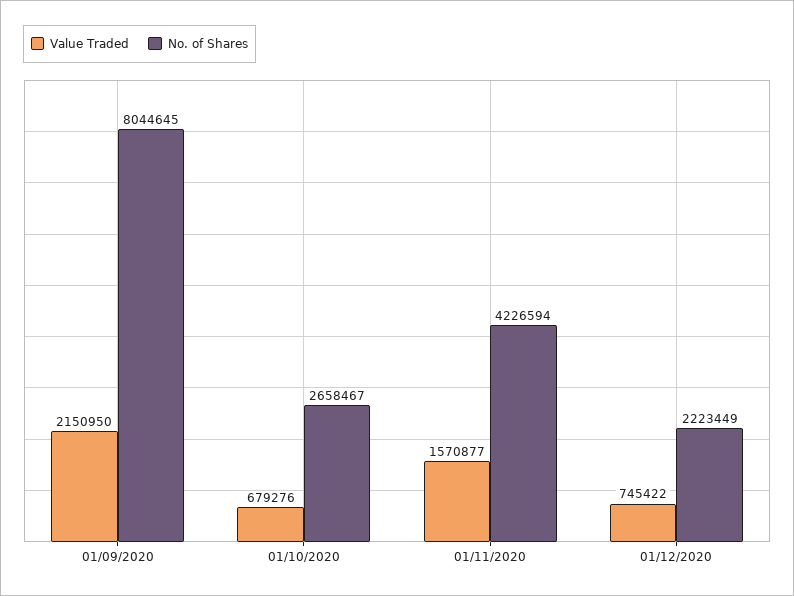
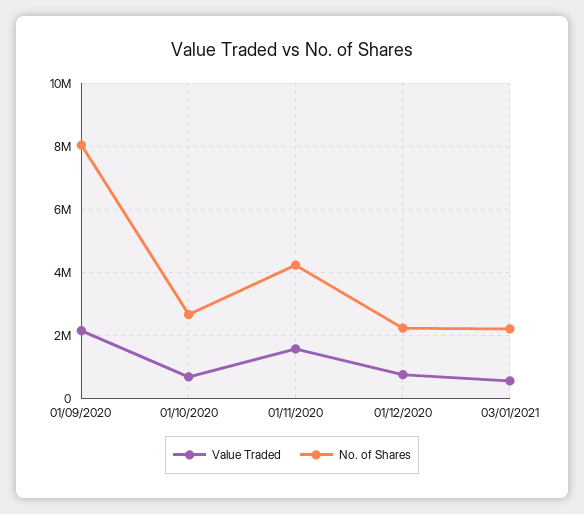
Value Traded, 03/01/2021: none -> 600000
No. of Shares, 03/01/2021: none -> 2200000

